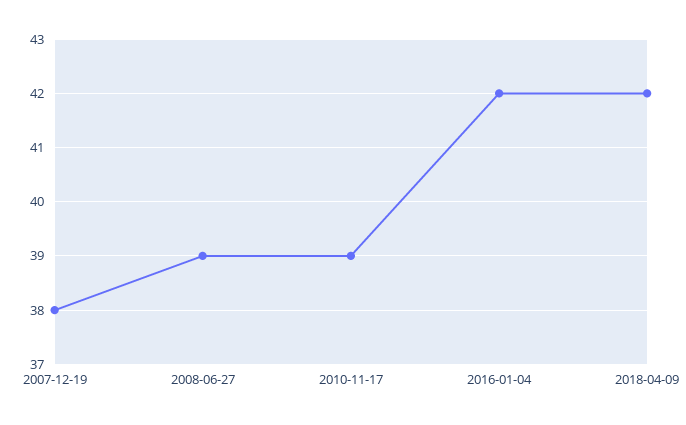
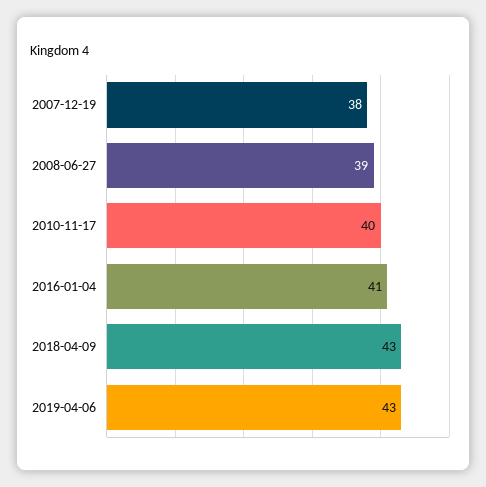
2010-11-17: 39 -> 40
2016-01-04: 42 -> 41
2018-04-09: 42 -> 43
2019-04-06: none -> 43

